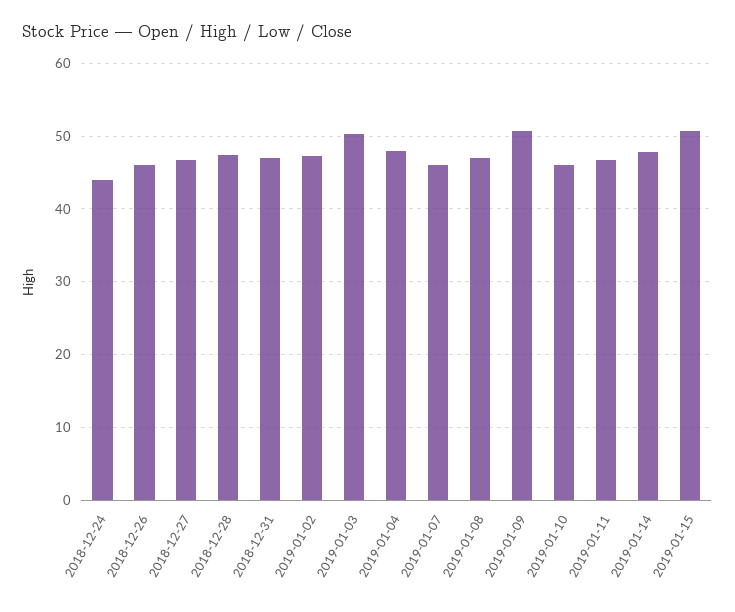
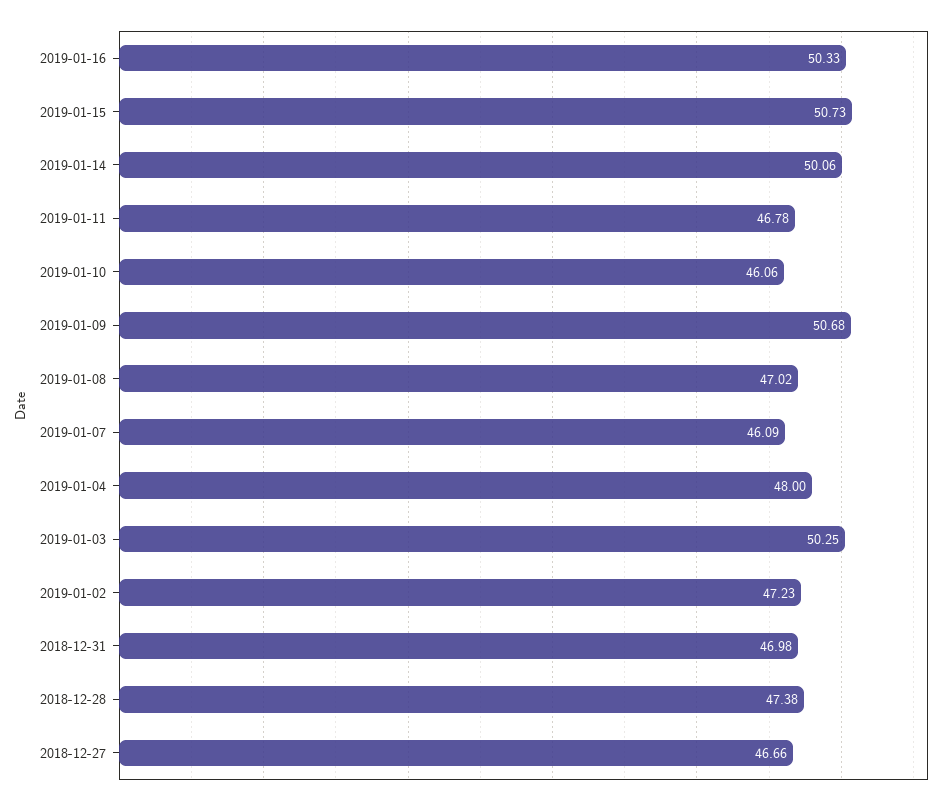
2018-12-24: 44 -> none
2018-12-26: 46 -> none
2019-01-14: 48 -> 50.06
2019-01-16: none -> 50.33

